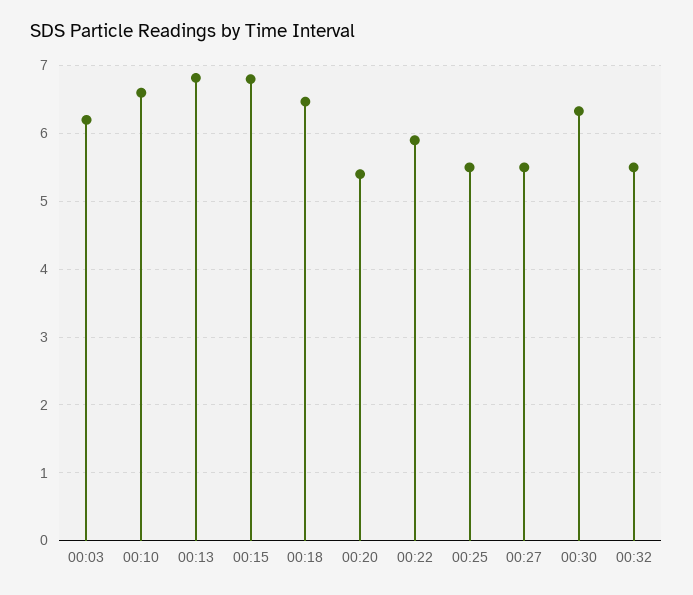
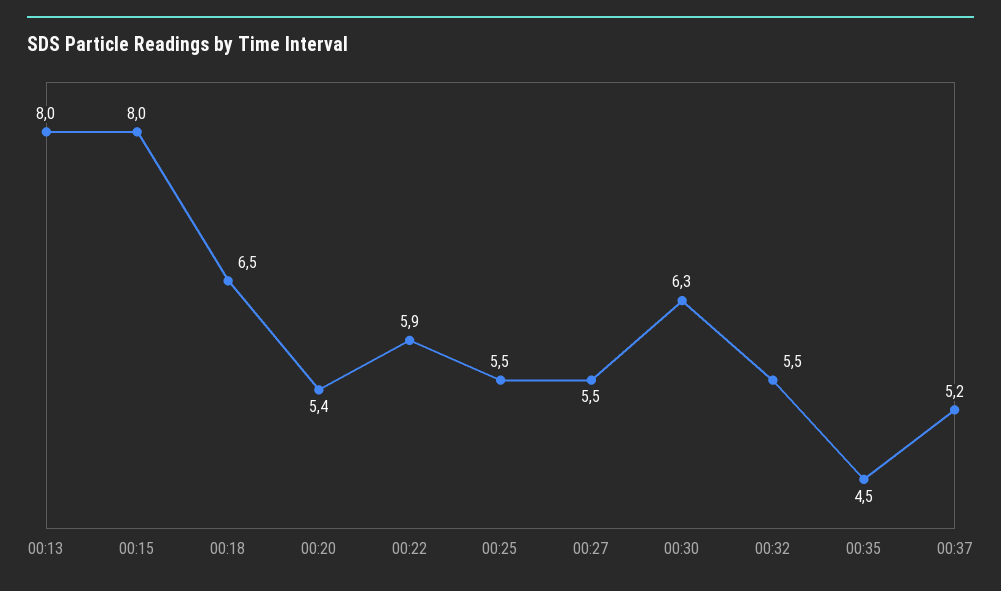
00:03: 6.2 -> none
00:10: 6.6 -> none
00:13: 6.8 -> 8
00:15: 6.8 -> 8
00:35: none -> 4.5
00:37: none -> 5.2

